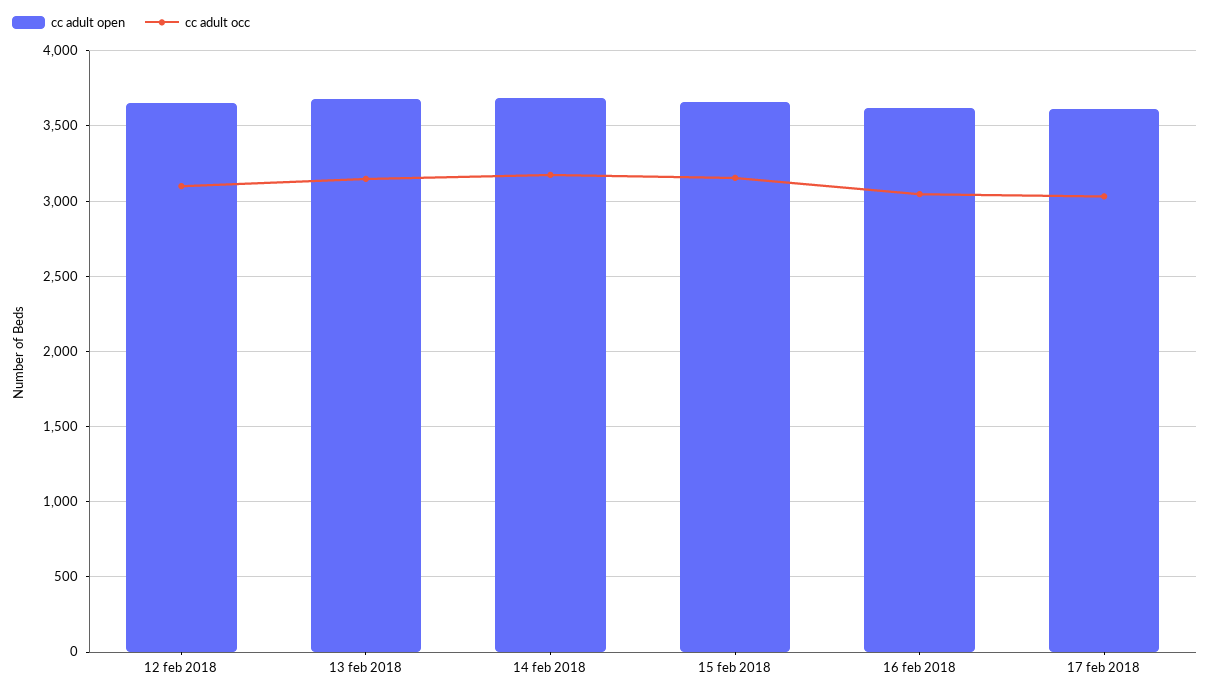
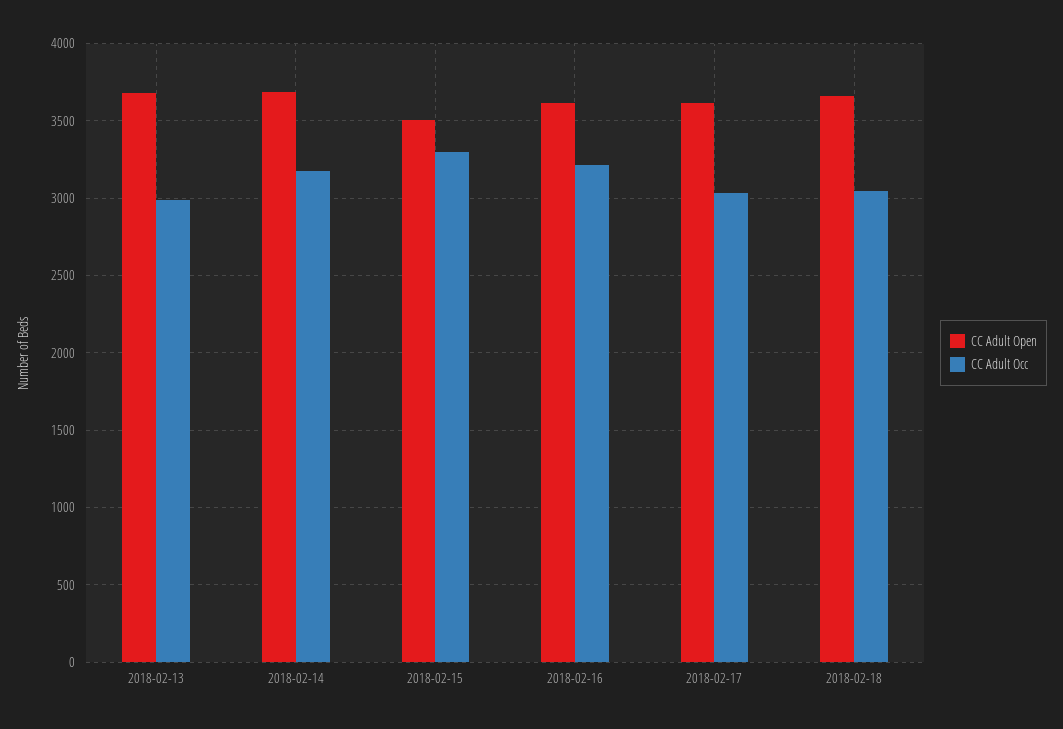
cc adult open, 12 feb 2018: 3650 -> none
cc adult occ, 12 feb 2018: 3100 -> none
cc adult occ, 13 feb 2018: 3150 -> 3000
cc adult open, 15 feb 2018: 3650 -> 3500
cc adult occ, 15 feb 2018: 3150 -> 3300
cc adult occ, 16 feb 2018: 3050 -> 3200
cc adult open, 2018-02-18: none -> 3650
cc adult occ, 2018-02-18: none -> 3050

